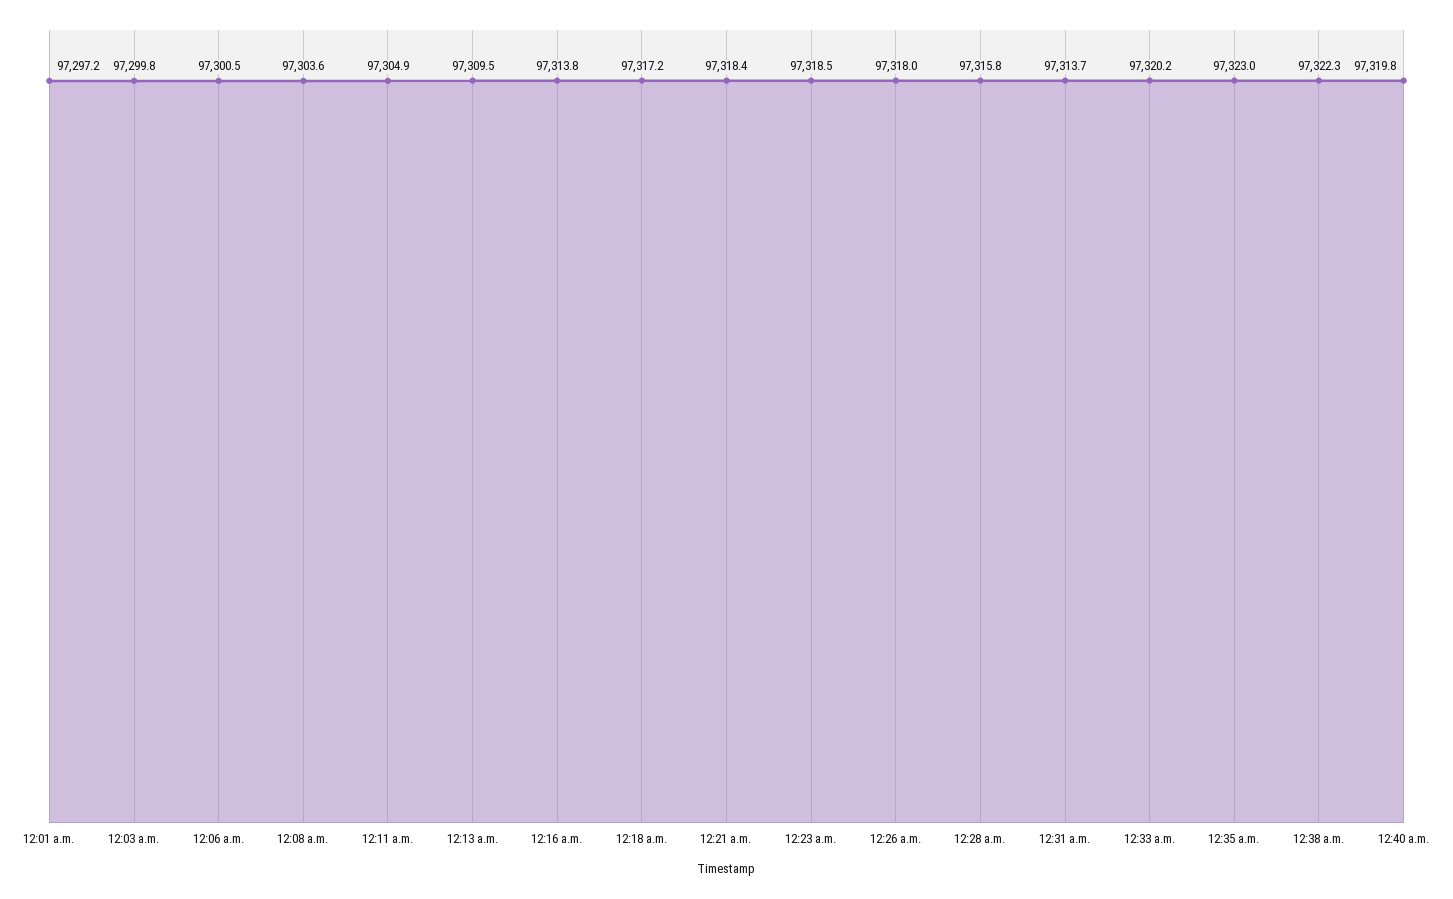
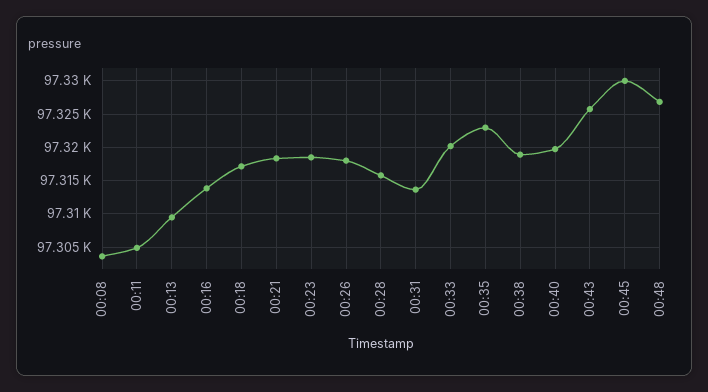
12:01 a.m.: 97297.2 -> none
12:03 a.m.: 97299.8 -> none
12:06 a.m.: 97300.5 -> none
12:38 a.m.: 97322.3 -> 97319
00:43: none -> 97326
00:45: none -> 97330
00:48: none -> 97327

